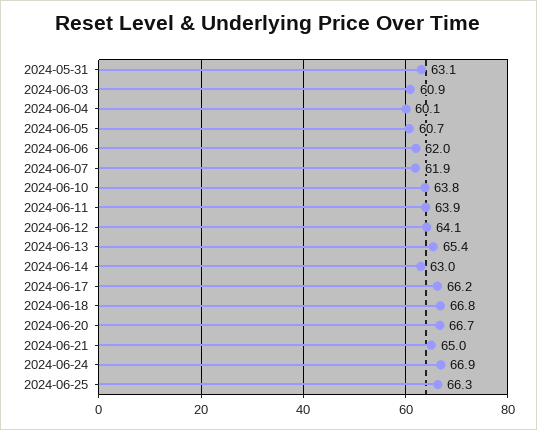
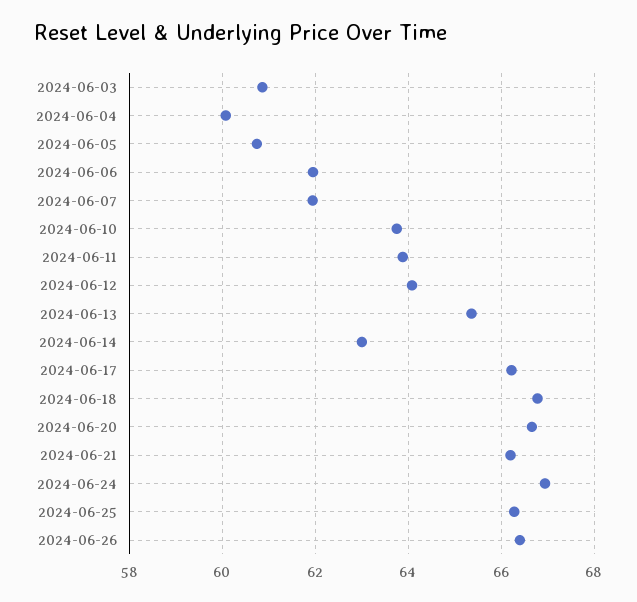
2024-05-31: 63.1 -> none
2024-06-21: 65 -> 66.2
2024-06-26: none -> 66.4

